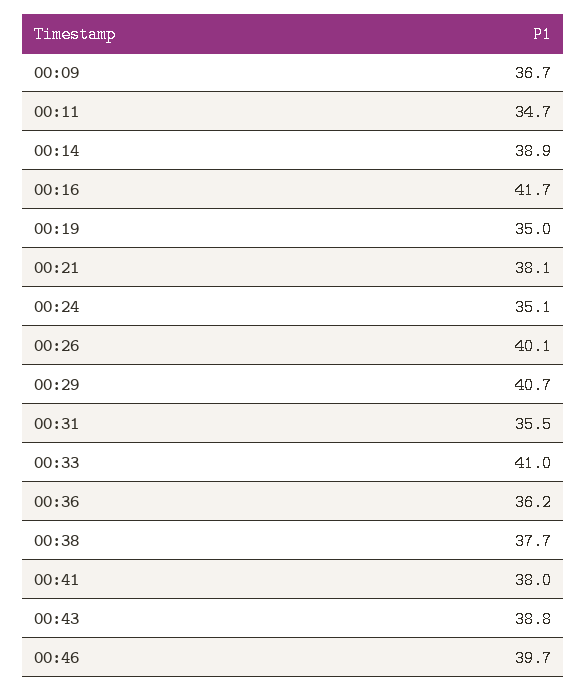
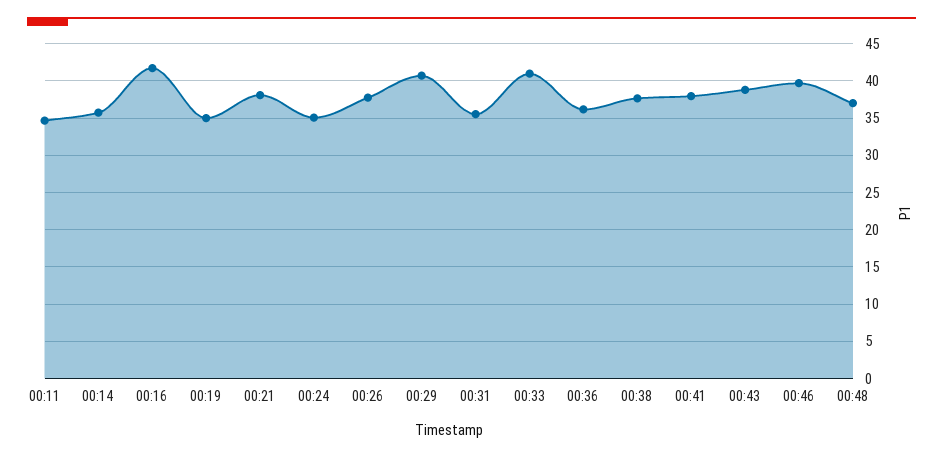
00:09: 36.7 -> none
00:14: 38.9 -> 36
00:26: 40.1 -> 38
00:48: none -> 37

